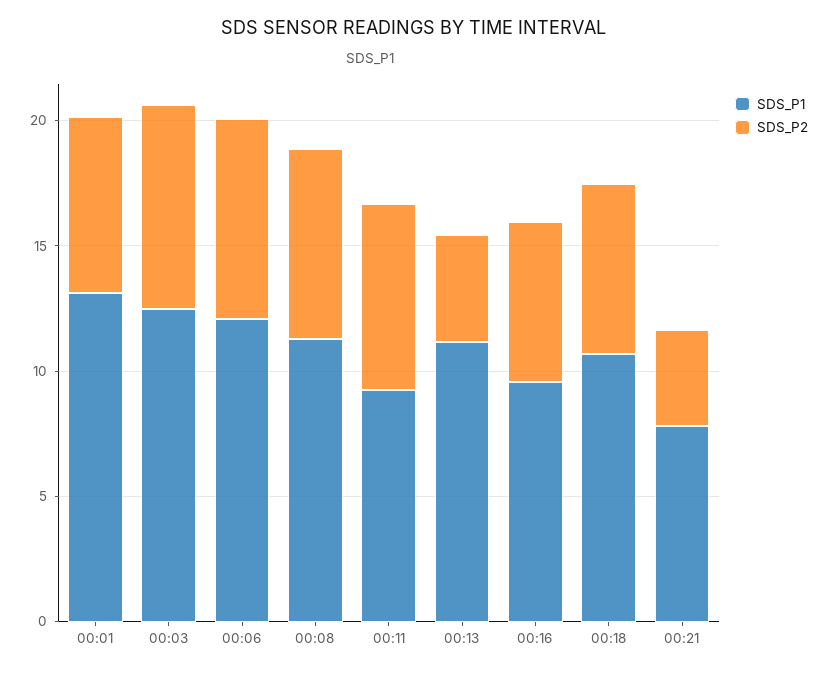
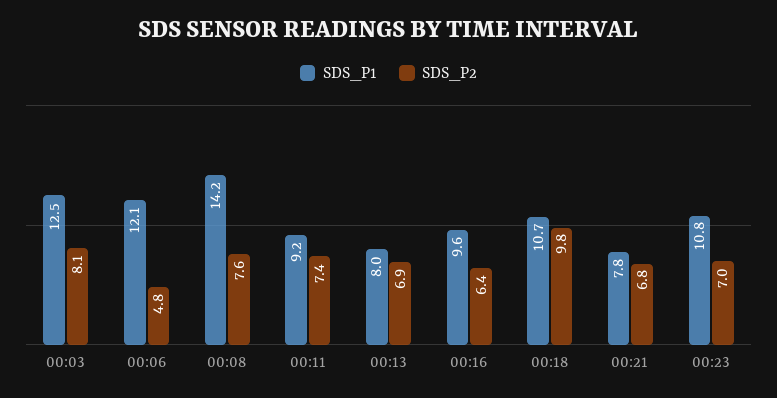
SDS_P1, 00:01: 13 -> none
SDS_P2, 00:01: 7 -> none
SDS_P2, 00:06: 8 -> 4.8
SDS_P1, 00:08: 11 -> 14.2
SDS_P1, 00:13: 11 -> 8
SDS_P2, 00:13: 4 -> 6.9
SDS_P2, 00:18: 7 -> 9.8
SDS_P2, 00:21: 4 -> 6.8
SDS_P1, 00:23: none -> 10.8
SDS_P2, 00:23: none -> 7

